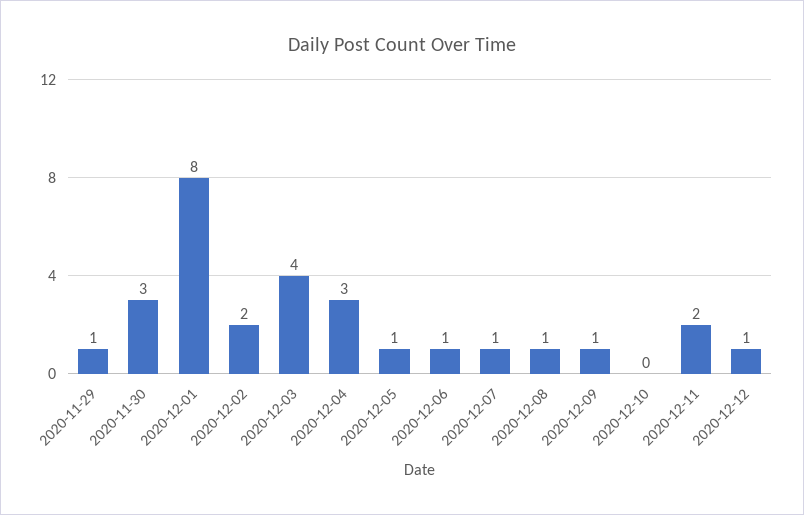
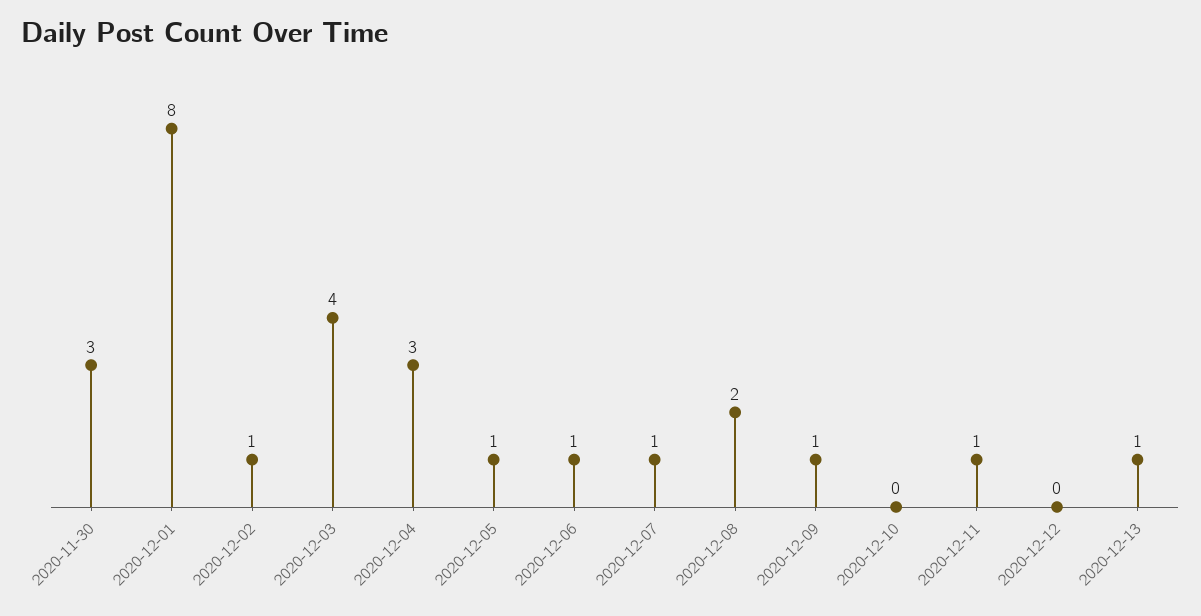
2020-11-29: 1 -> none
2020-12-02: 2 -> 1
2020-12-08: 1 -> 2
2020-12-11: 2 -> 1
2020-12-12: 1 -> 0
2020-12-13: none -> 1

